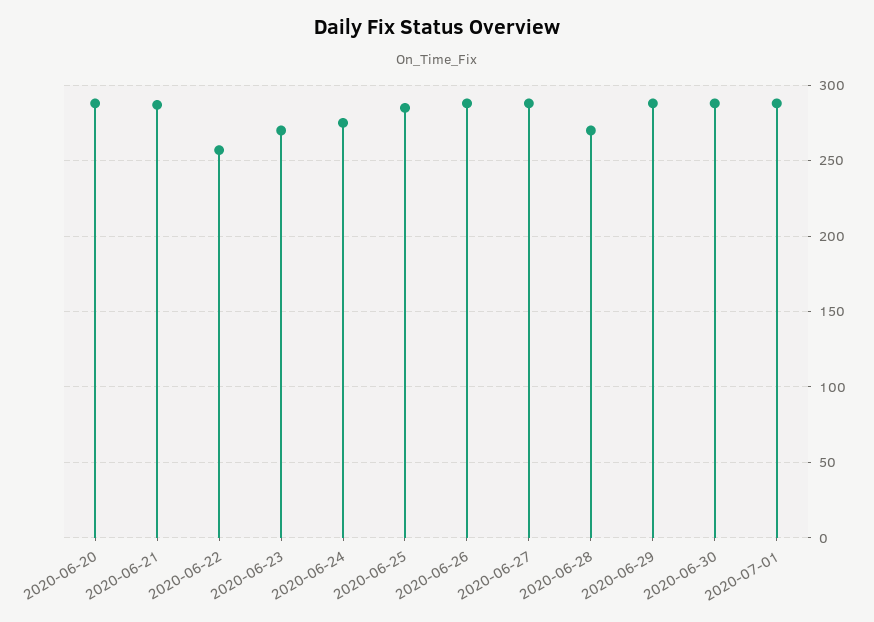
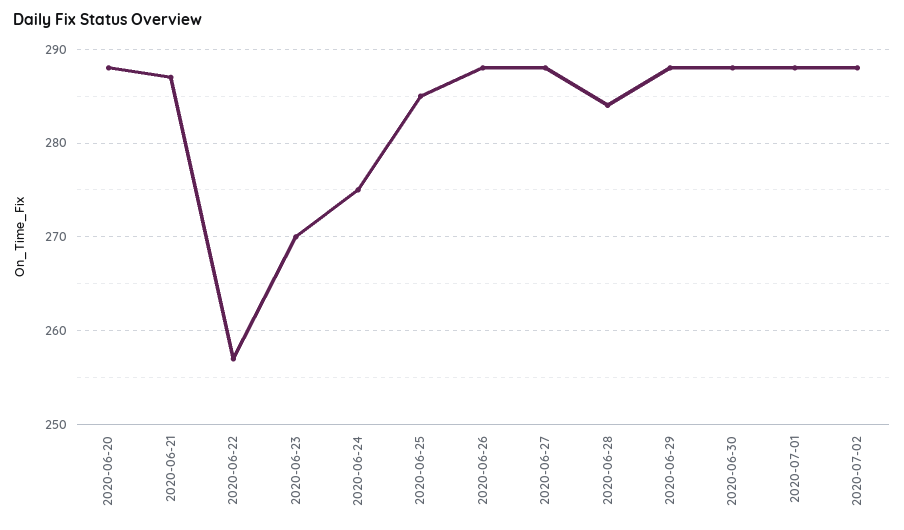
2020-06-28: 270 -> 284
2020-07-02: none -> 288

